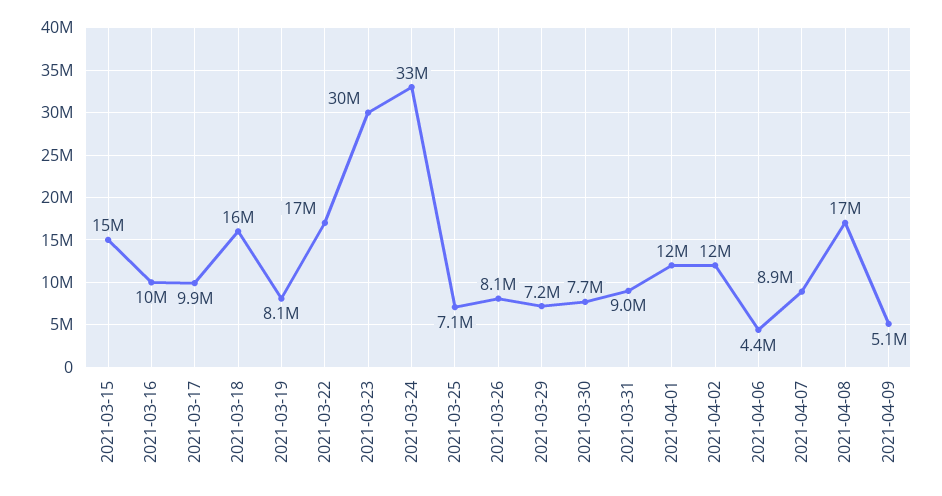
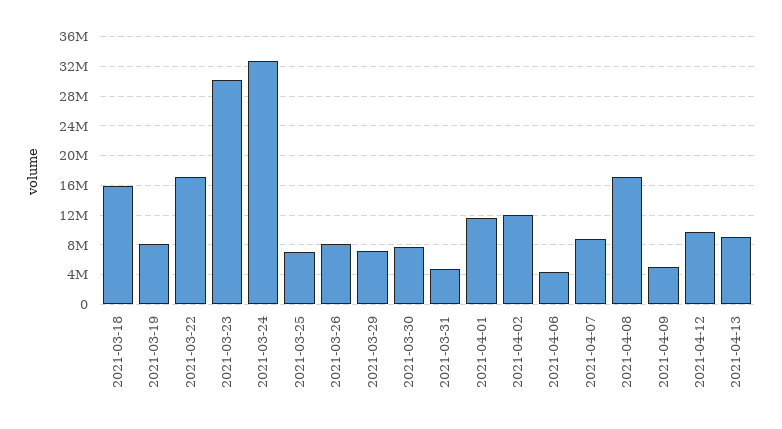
2021-03-15: 15000000 -> none
2021-03-16: 10000000 -> none
2021-03-17: 9900000 -> none
2021-03-31: 9000000 -> 5000000
2021-04-12: none -> 10000000
2021-04-13: none -> 9000000

